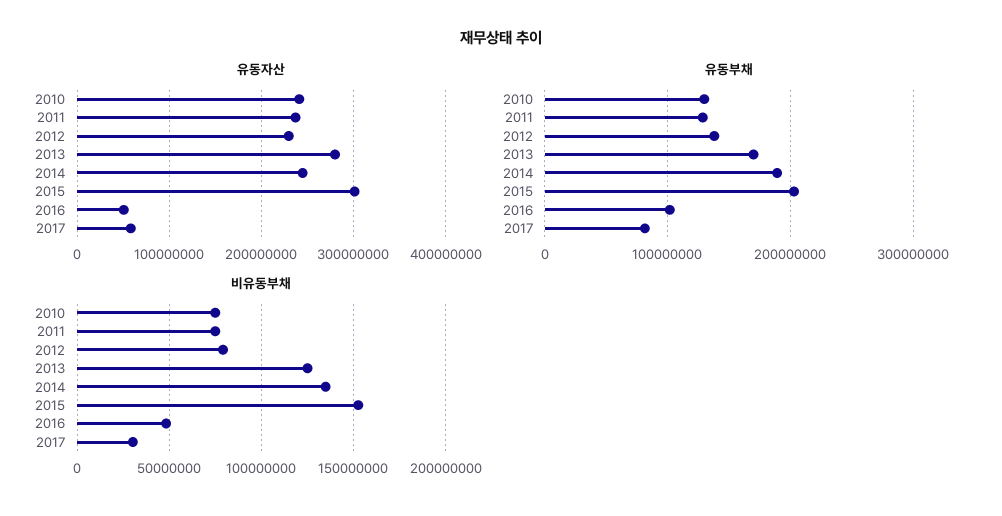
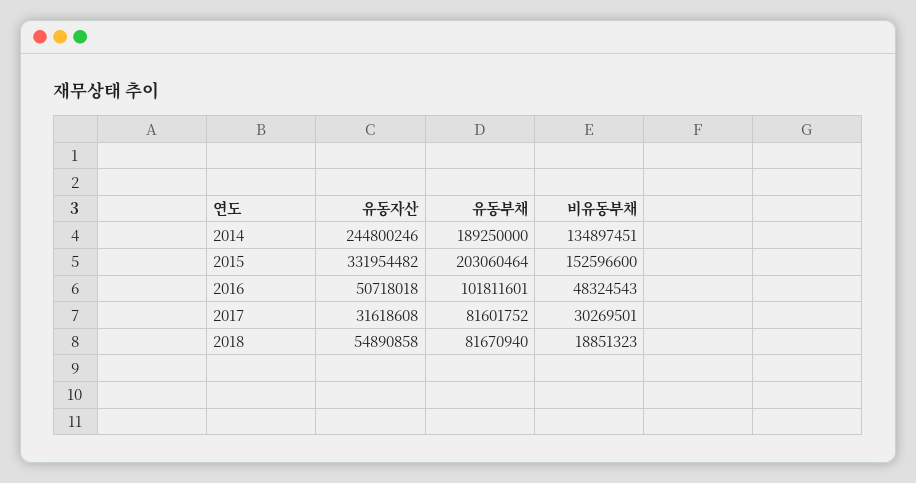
유동자산, 2010: 240000000 -> none
유동자산, 2011: 240000000 -> none
유동자산, 2012: 230000000 -> none
유동자산, 2013: 280000000 -> none
유동자산, 2015: 300000000 -> 331954482
유동자산, 2017: 60000000 -> 31618608
유동부채, 2010: 130000000 -> none
유동부채, 2011: 130000000 -> none
유동부채, 2012: 140000000 -> none
유동부채, 2013: 170000000 -> none
비유동부채, 2010: 75000000 -> none
비유동부채, 2011: 75000000 -> none
비유동부채, 2012: 80000000 -> none
비유동부채, 2013: 125000000 -> none
유동자산, 2018: none -> 54890858
유동부채, 2018: none -> 81670940
비유동부채, 2018: none -> 18851323

